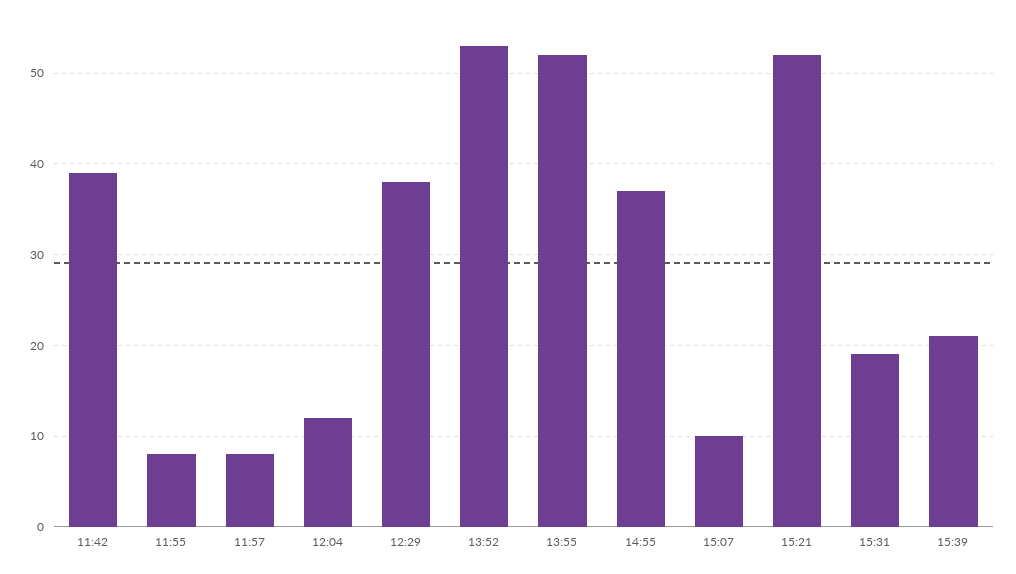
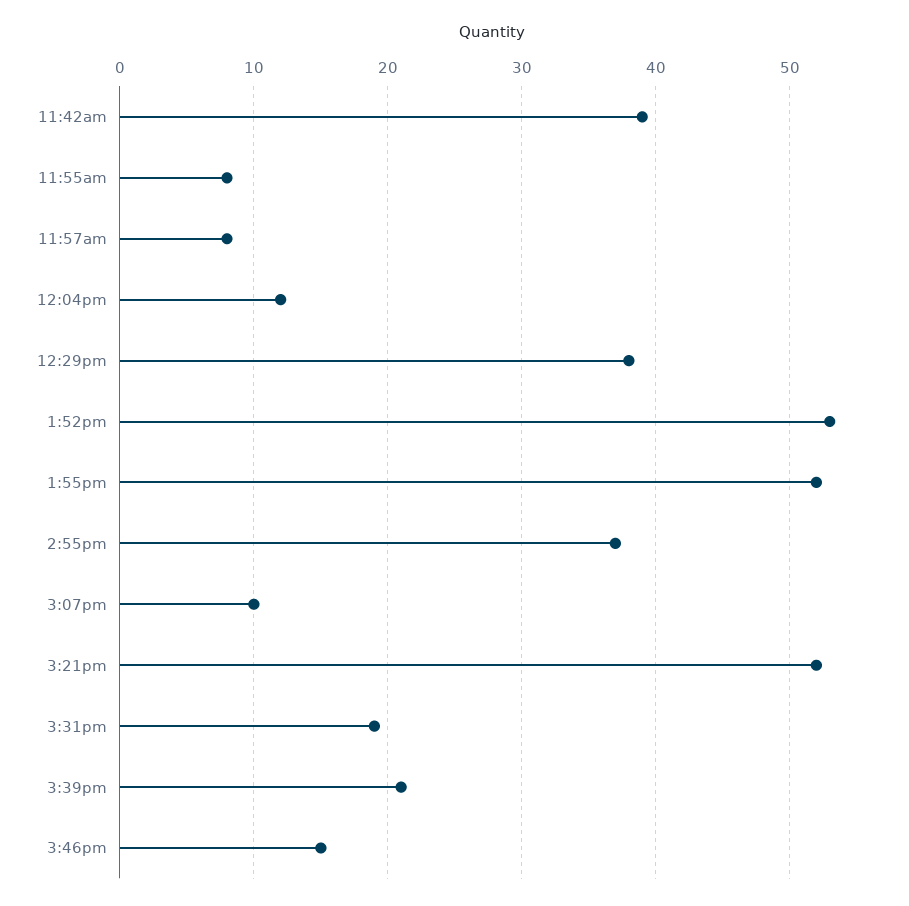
3:46pm: none -> 15

